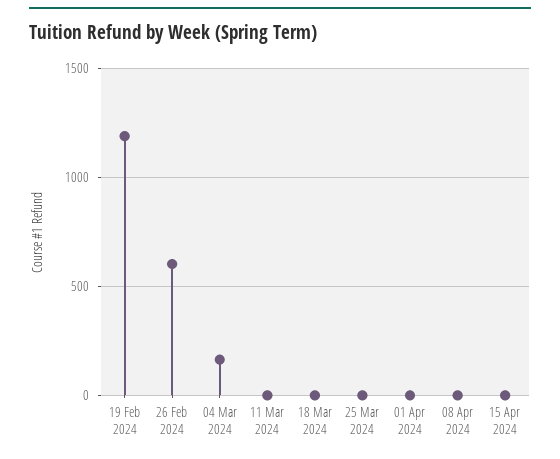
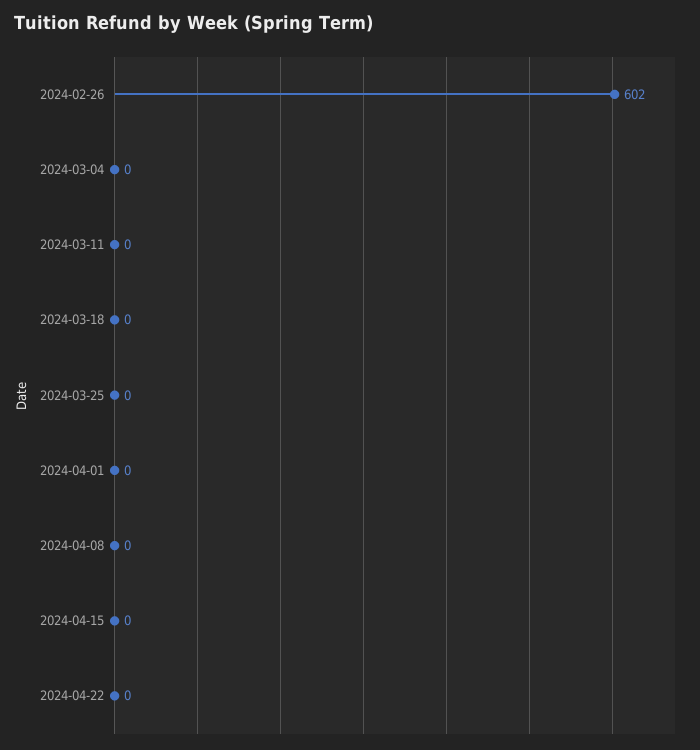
19 Feb 2024: 1200 -> none
04 Mar 2024: 150 -> 0
2024-04-22: none -> 0

